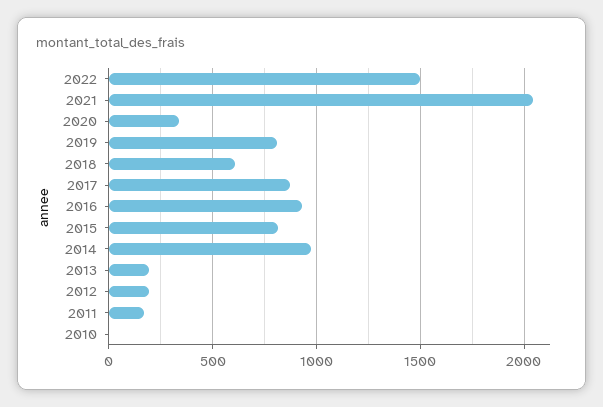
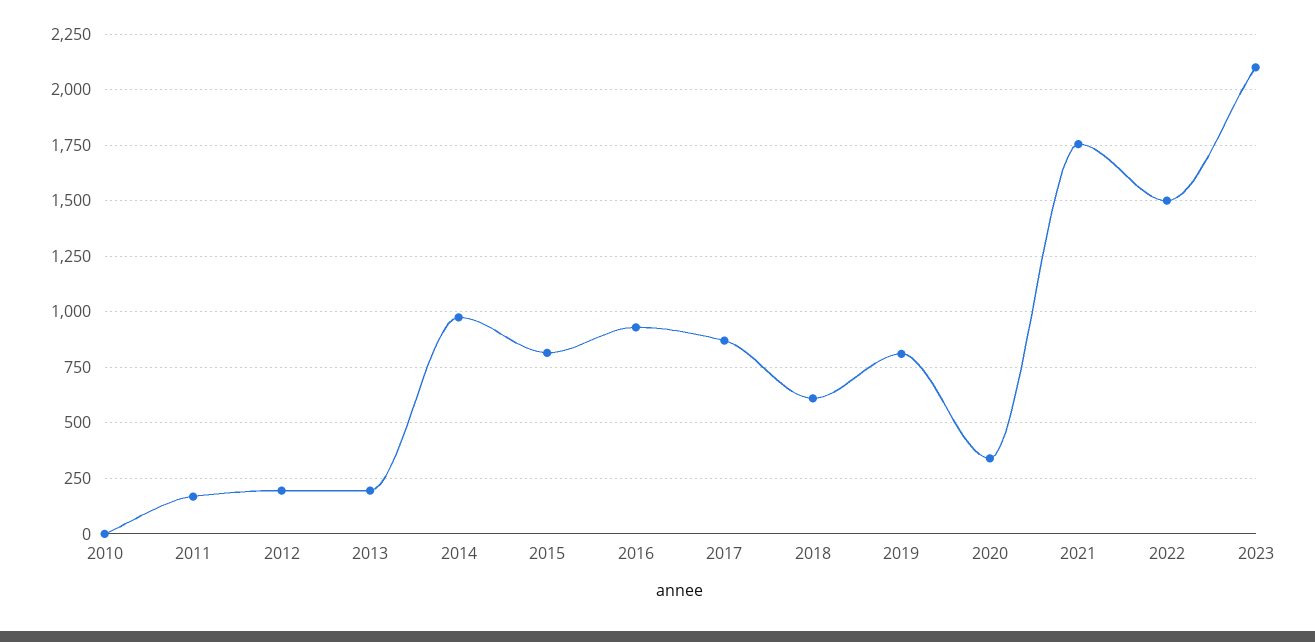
2021: 2050 -> 1750
2023: none -> 2100

